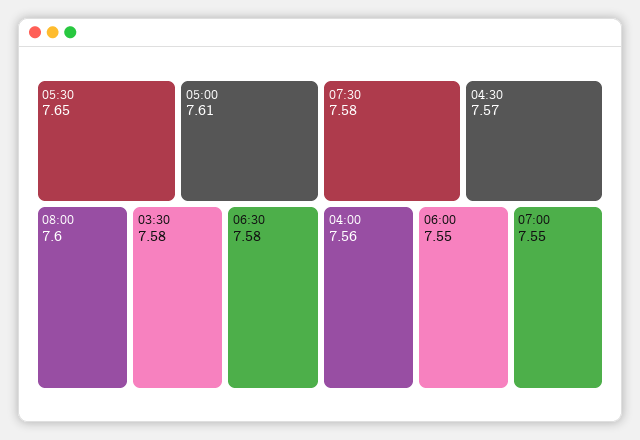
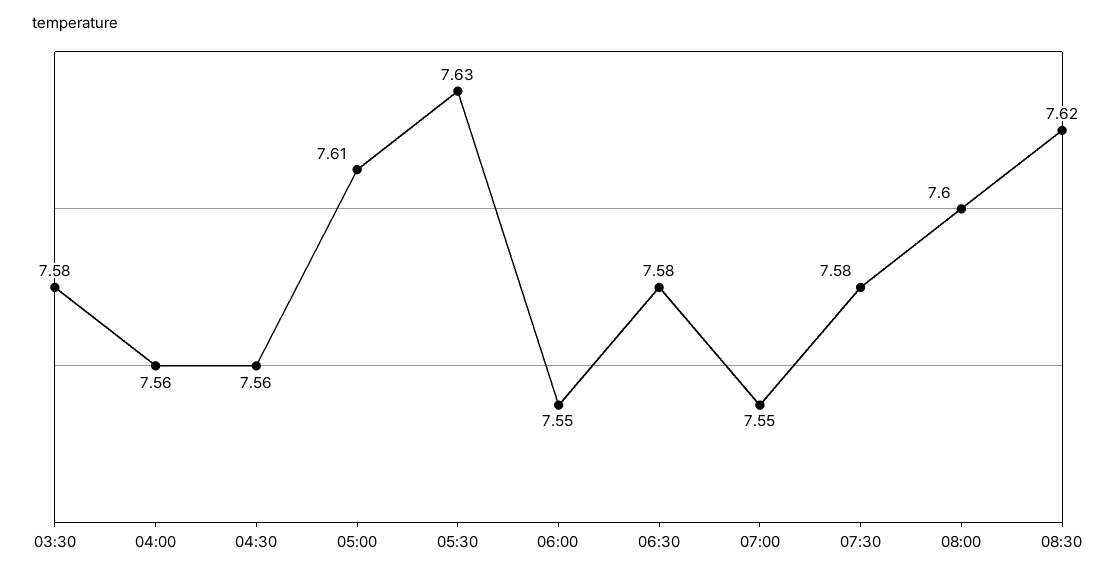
05:30: 7.65 -> 7.63
04:30: 7.57 -> 7.56
08:30: none -> 7.62

